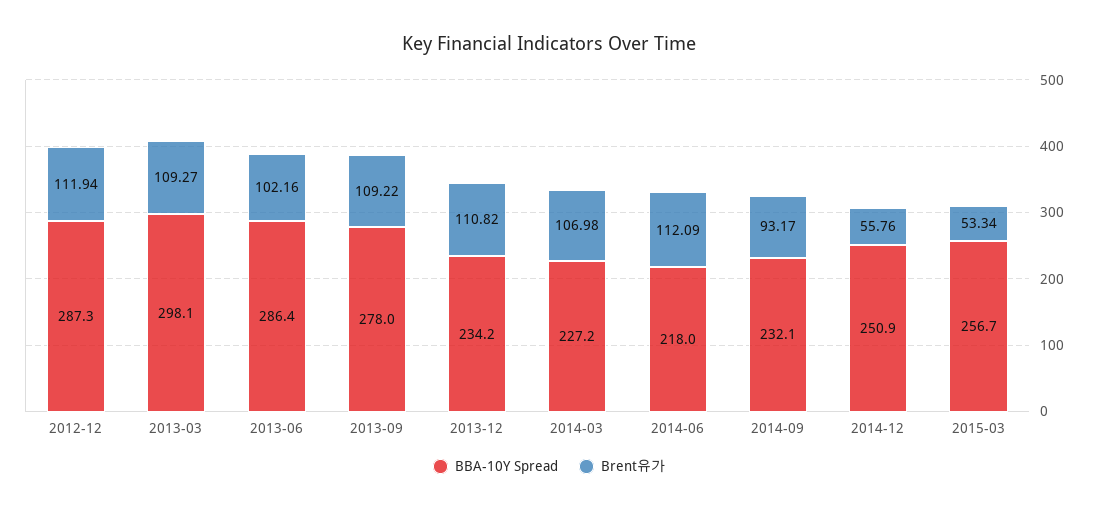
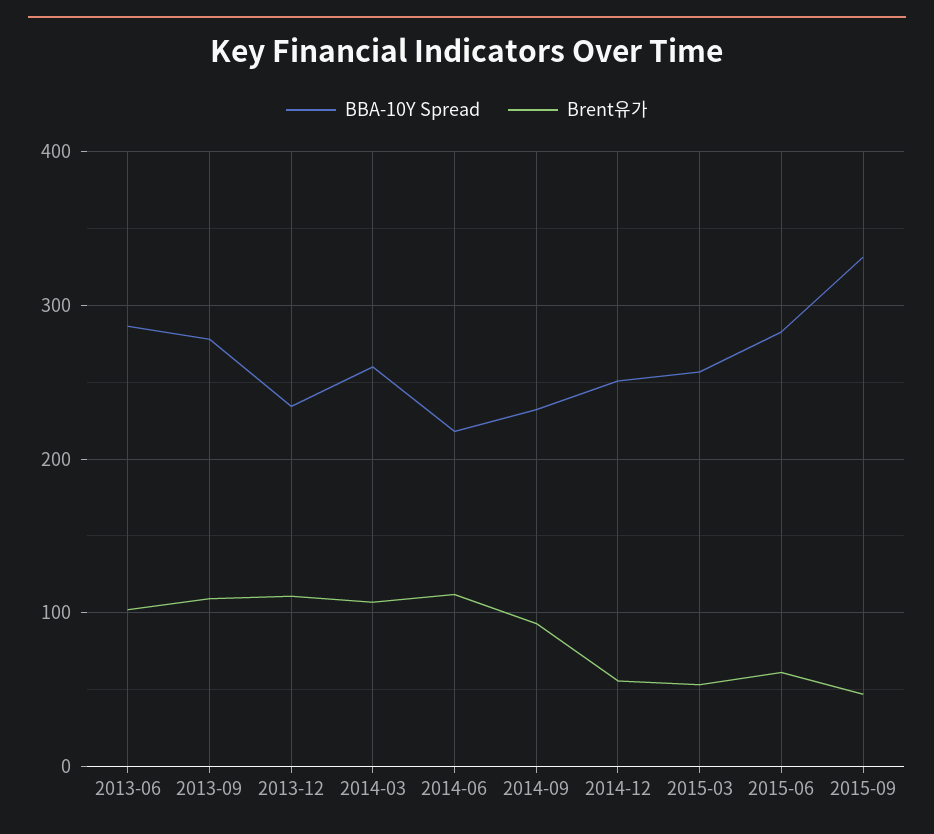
BBA-10Y Spread, 2012-12: 287.3 -> none
Brent유가, 2012-12: 111.94 -> none
BBA-10Y Spread, 2013-03: 298.1 -> none
Brent유가, 2013-03: 109.27 -> none
BBA-10Y Spread, 2014-03: 227.2 -> 260
BBA-10Y Spread, 2015-06: none -> 280
Brent유가, 2015-06: none -> 60
BBA-10Y Spread, 2015-09: none -> 330
Brent유가, 2015-09: none -> 50

